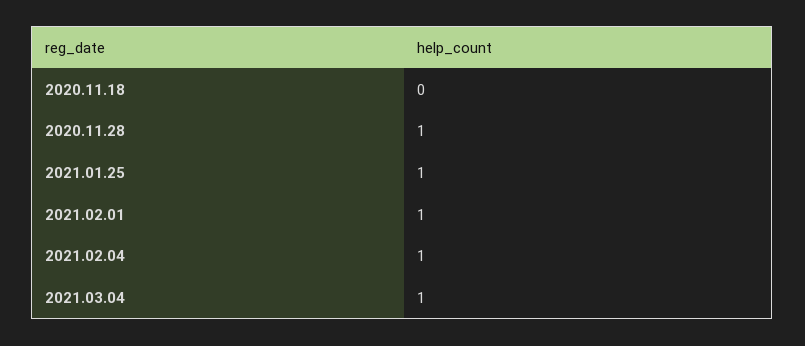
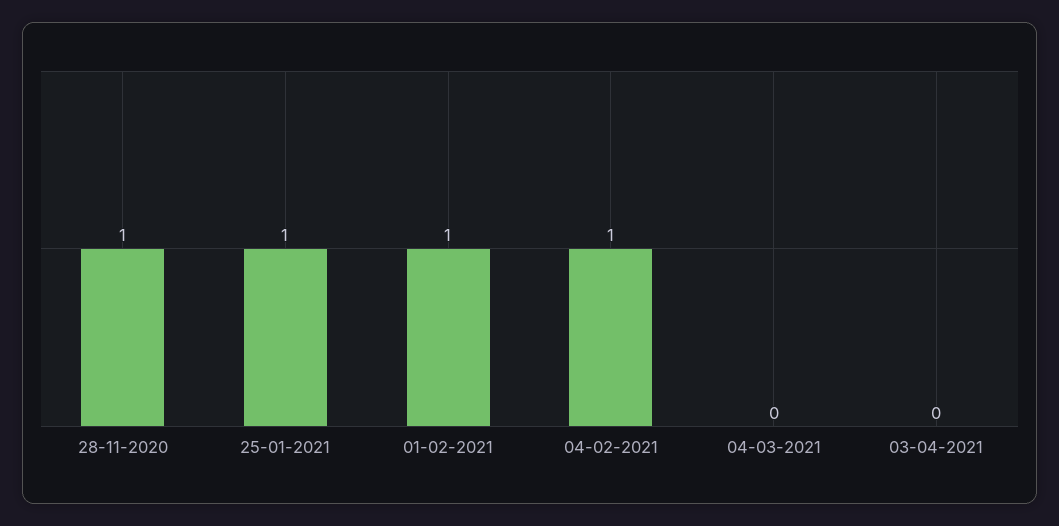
2020.11.18: 0 -> none
2021.03.04: 1 -> 0
03-04-2021: none -> 0

